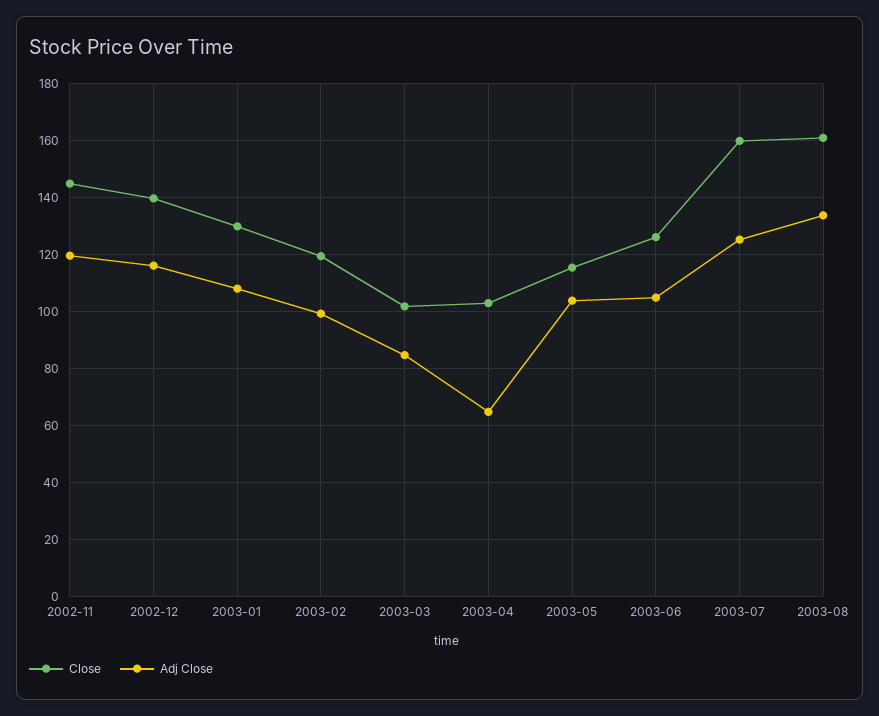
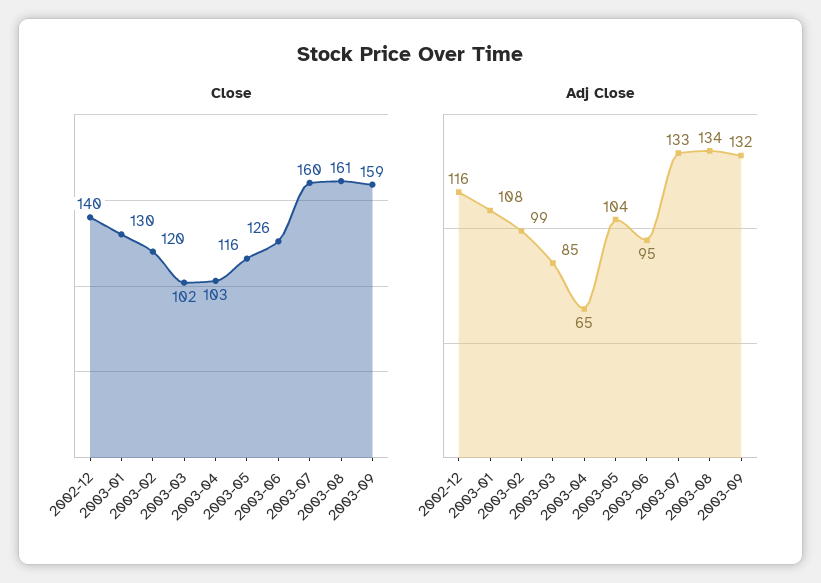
Close, 2002-11: 145 -> none
Adj Close, 2002-11: 120 -> none
Adj Close, 2003-06: 105 -> 95
Adj Close, 2003-07: 125 -> 133
Close, 2003-09: none -> 159
Adj Close, 2003-09: none -> 132

